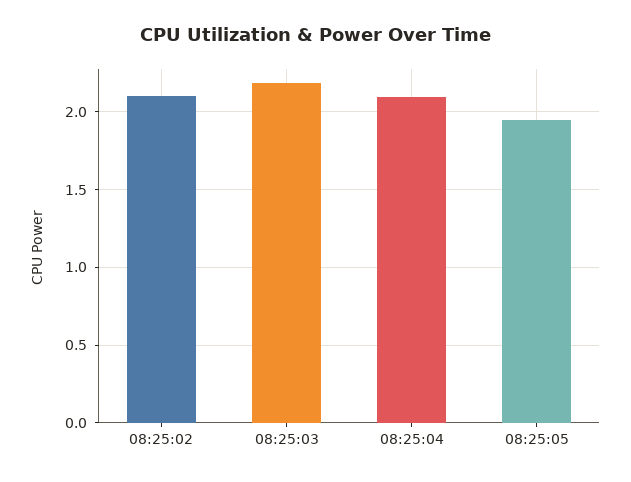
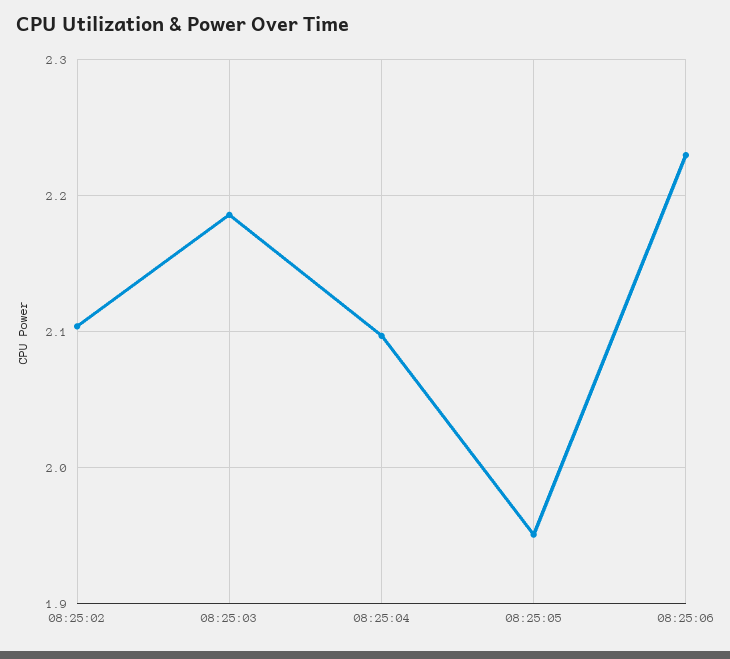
08:25:06: none -> 2.23

